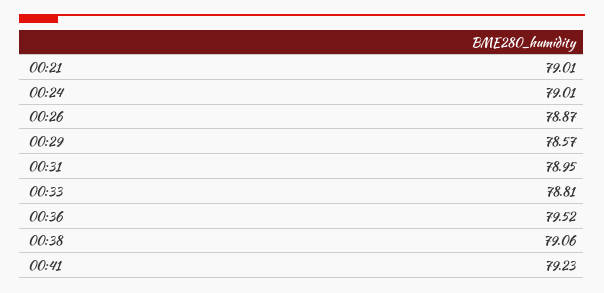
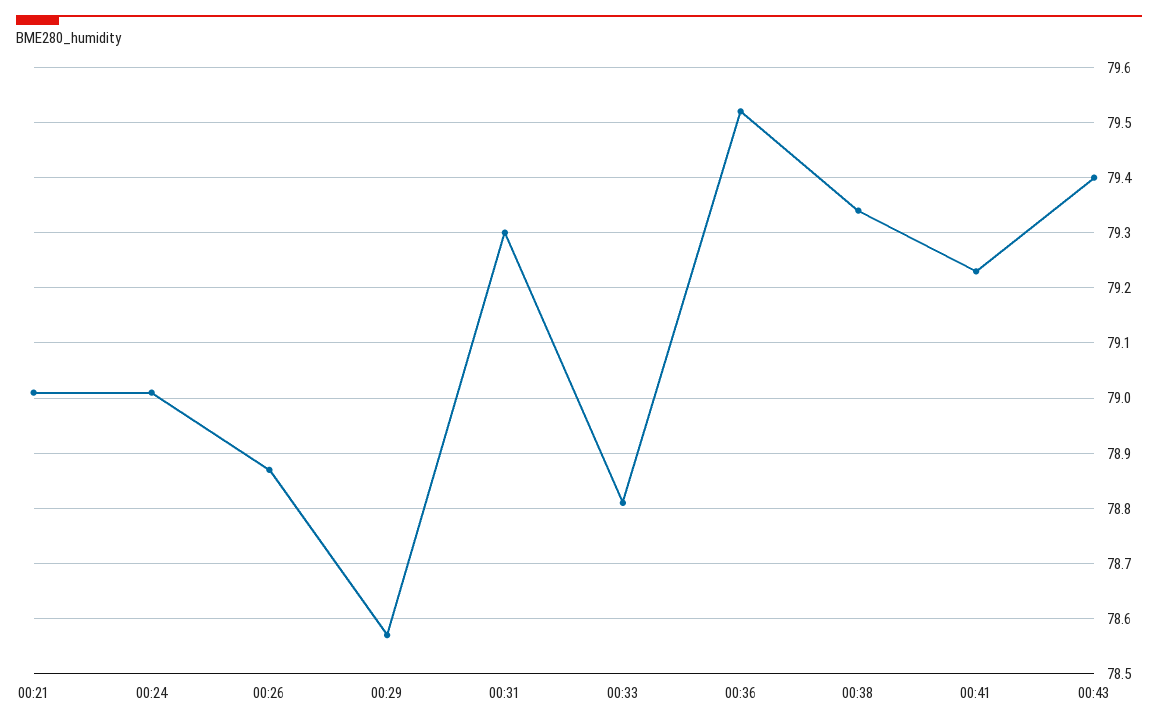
00:31: 78.95 -> 79.3
00:38: 79.06 -> 79.35
00:43: none -> 79.4

